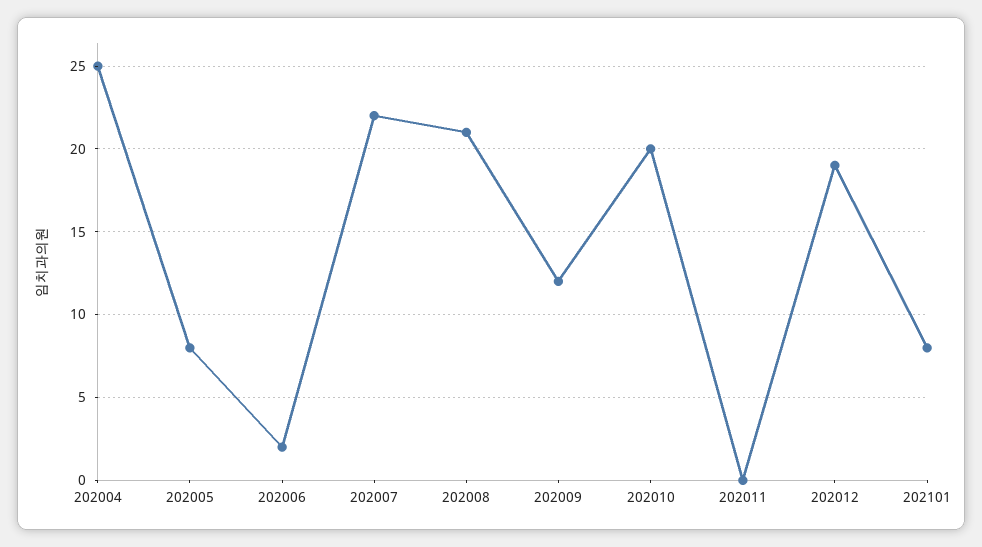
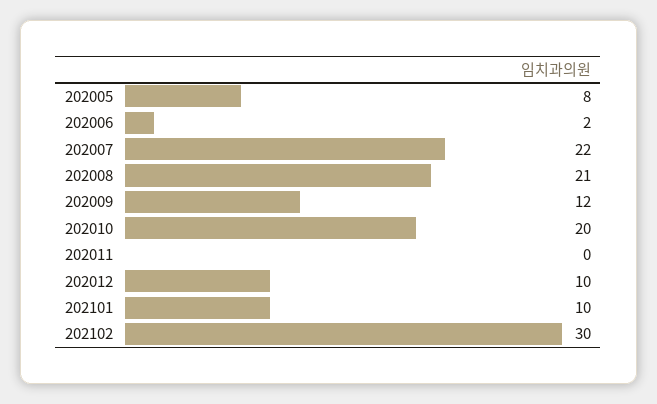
202004: 25 -> none
202012: 19 -> 10
202101: 8 -> 10
202102: none -> 30

